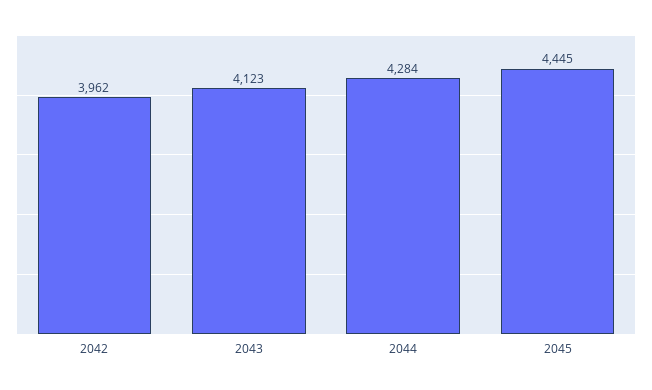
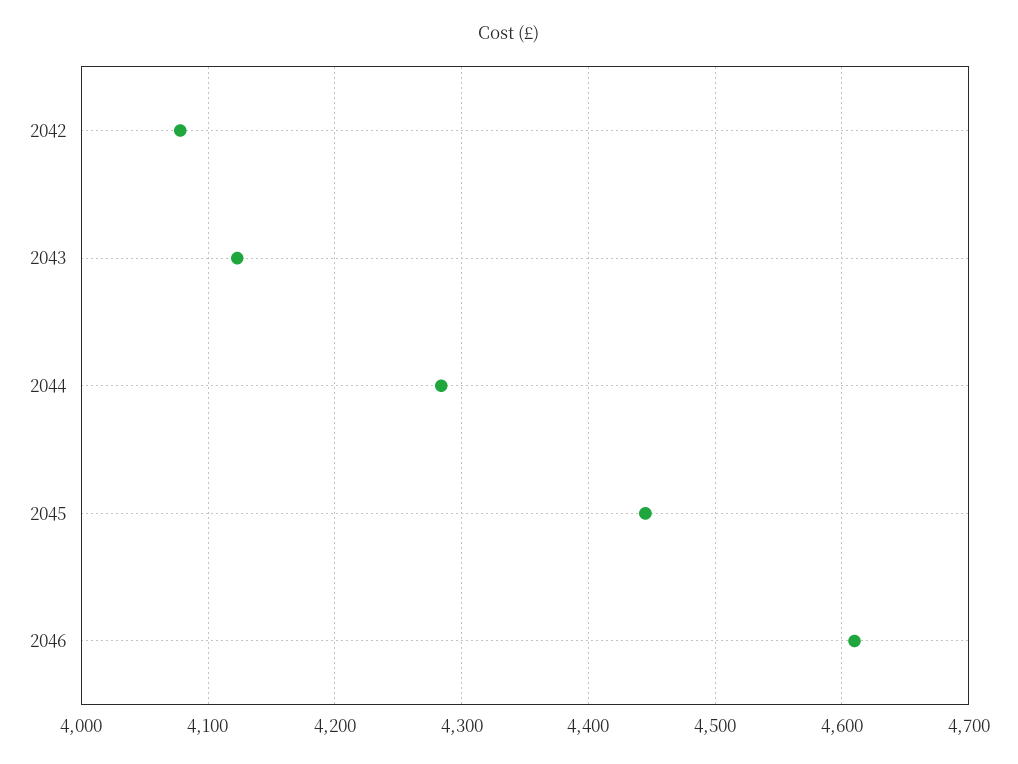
2042: 3962 -> 4080
2046: none -> 4610

